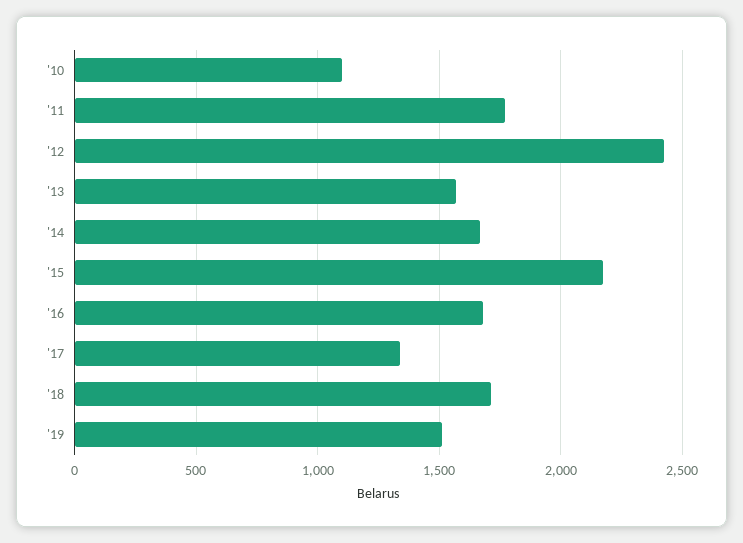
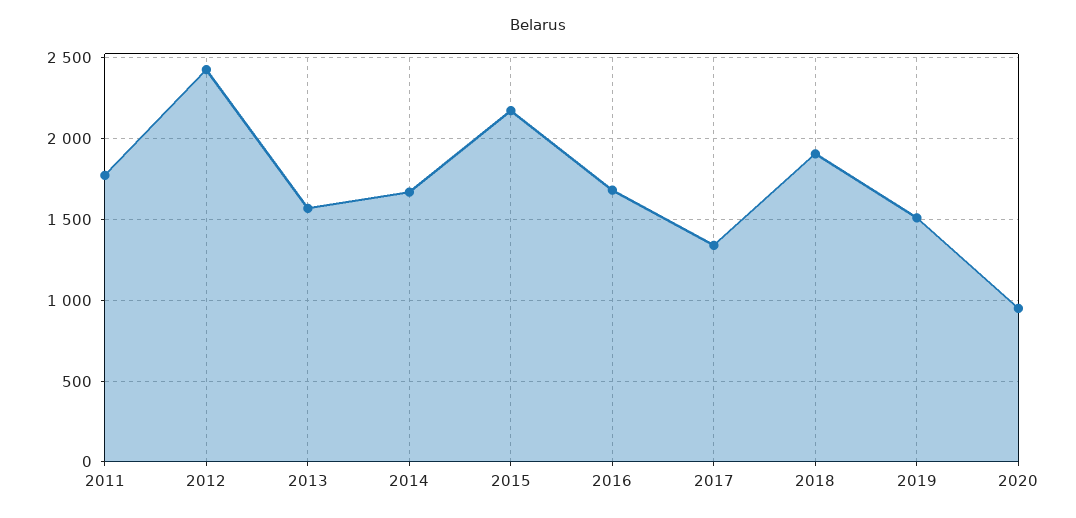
'10: 1100 -> none
'18: 1700 -> 1900
2020: none -> 950

